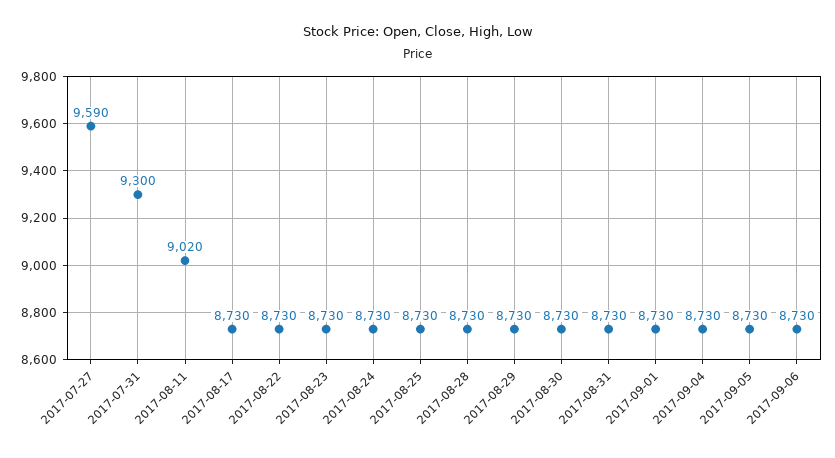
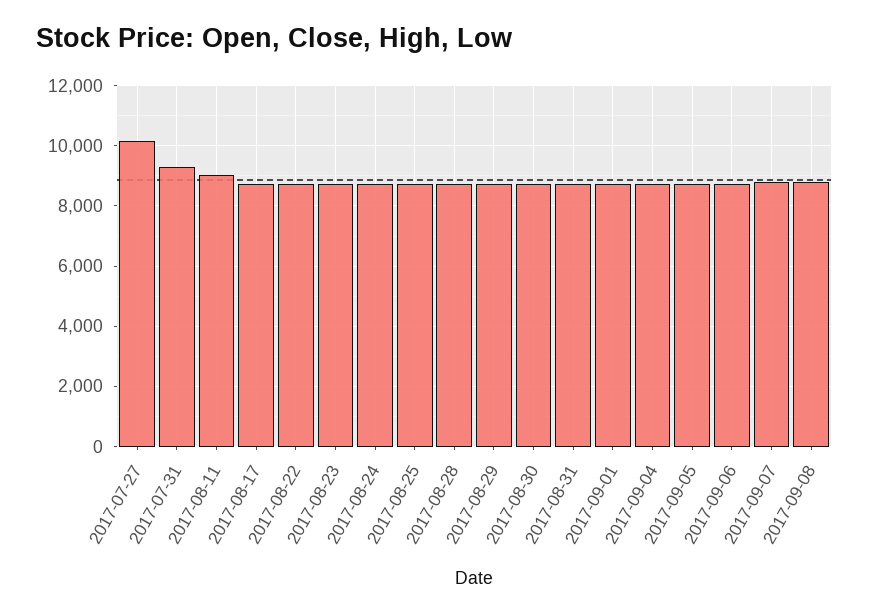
2017-07-27: 9590 -> 10200
2017-09-07: none -> 8800
2017-09-08: none -> 8800

